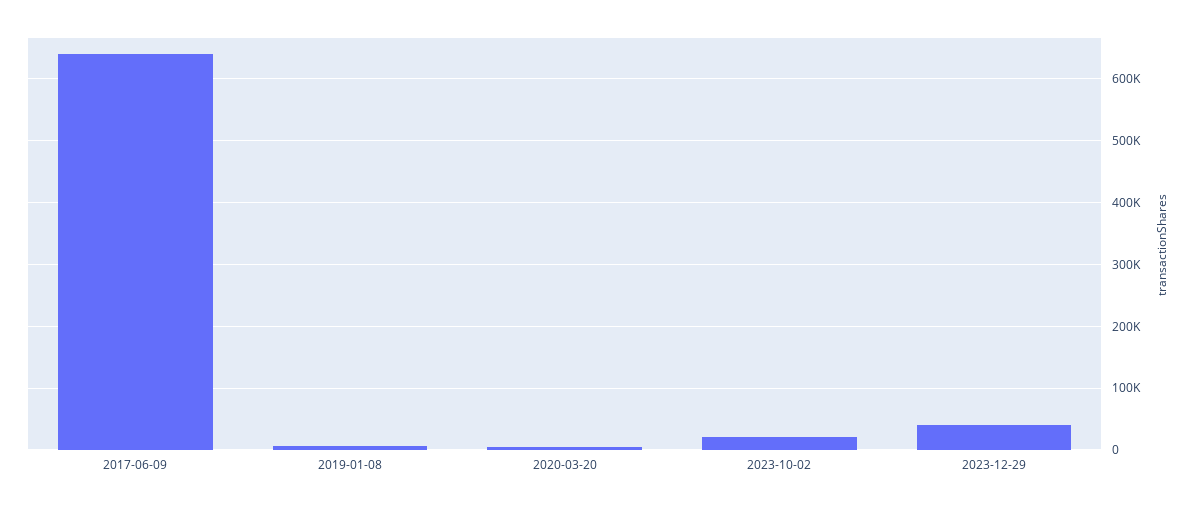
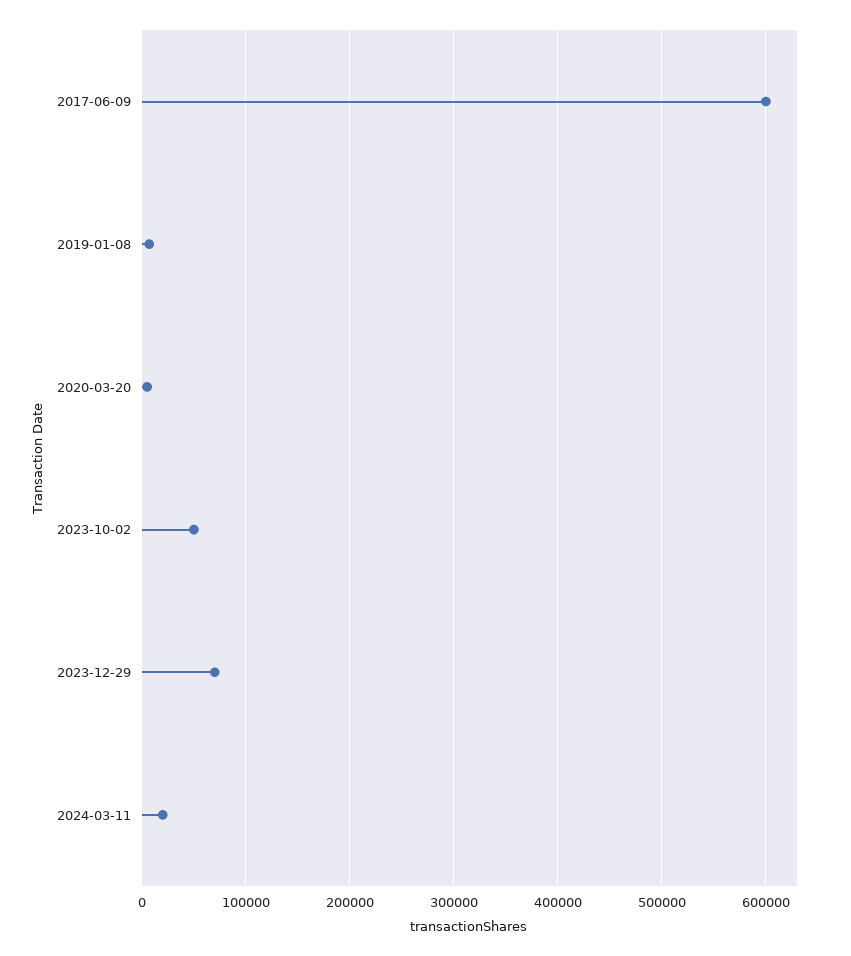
2017-06-09: 640000 -> 600000
2023-10-02: 20000 -> 50000
2023-12-29: 40000 -> 70000
2024-03-11: none -> 20000

